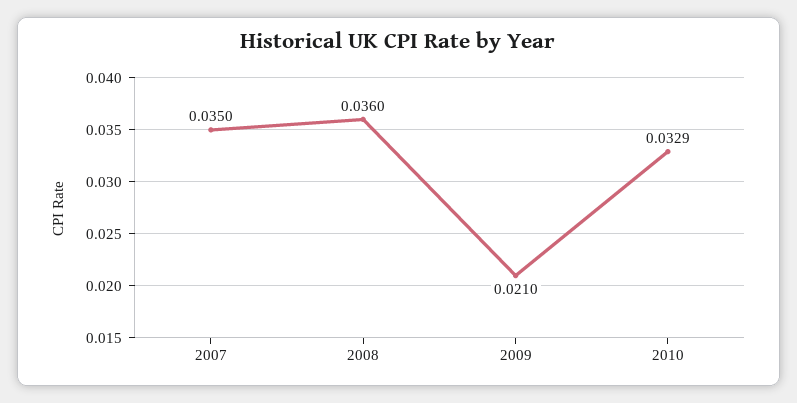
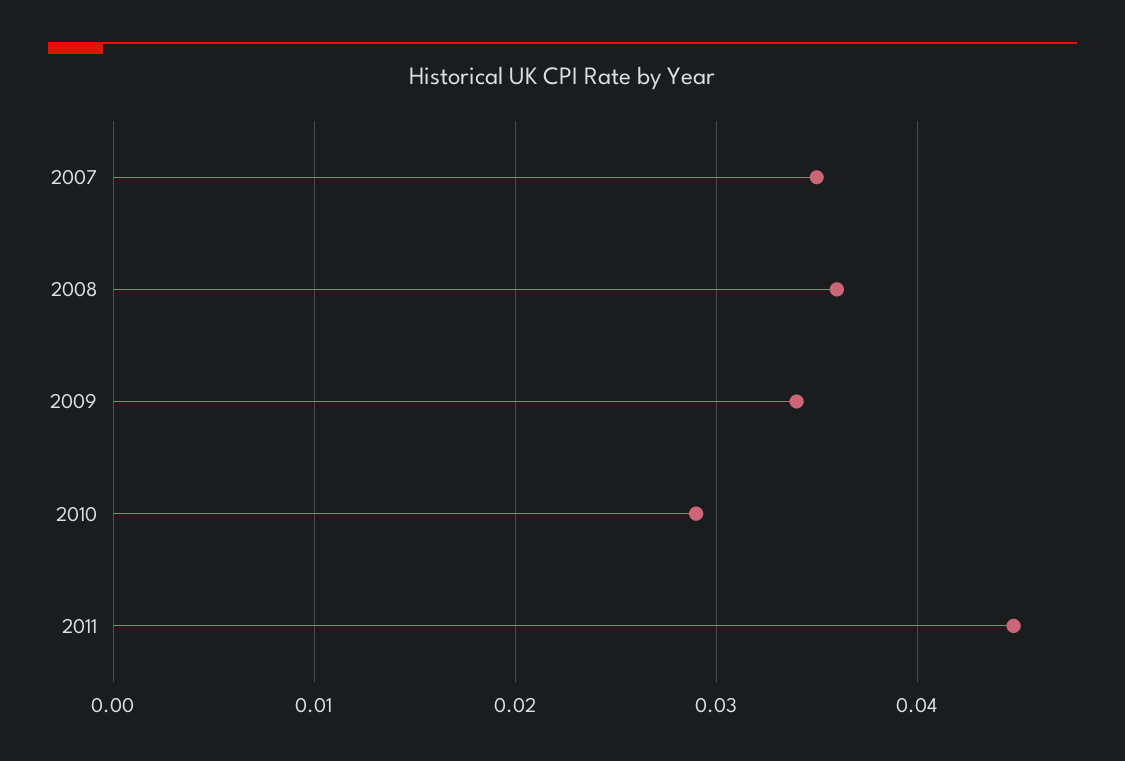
2009: 0.021 -> 0.034
2010: 0.0329 -> 0.029
2011: none -> 0.045

